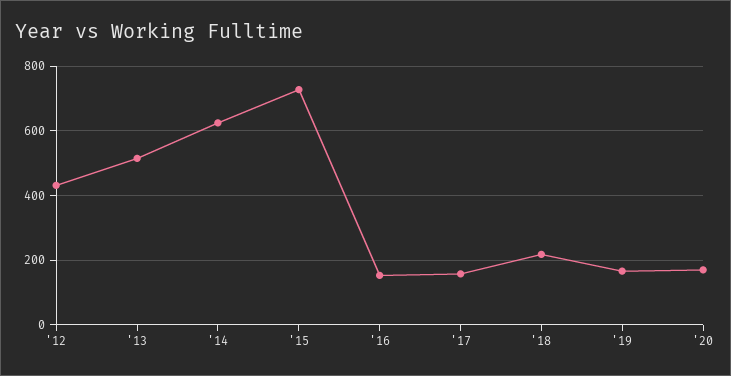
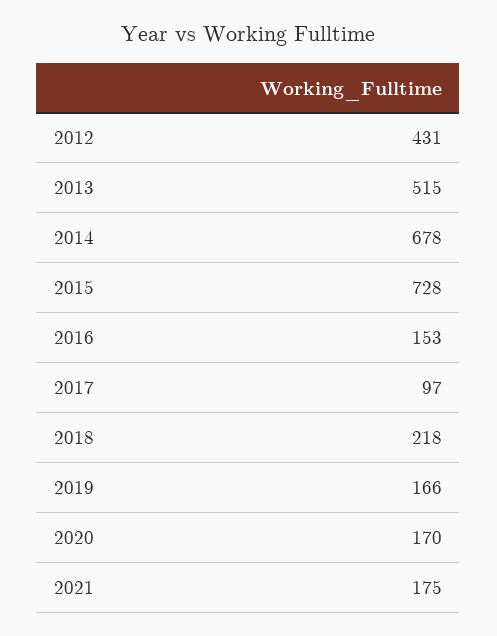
'14: 620 -> 678
'17: 160 -> 97
2021: none -> 175

